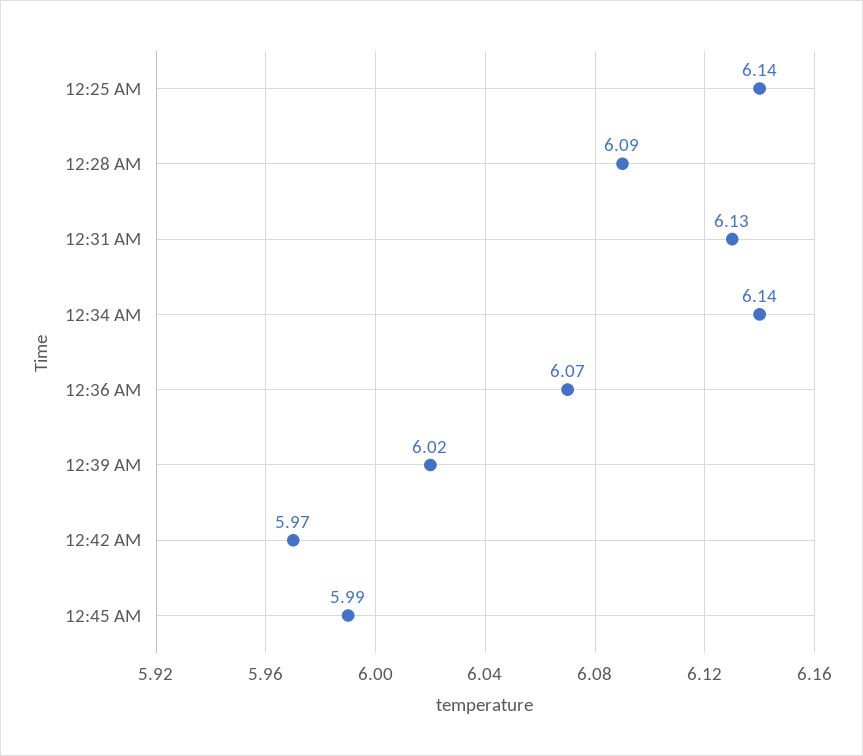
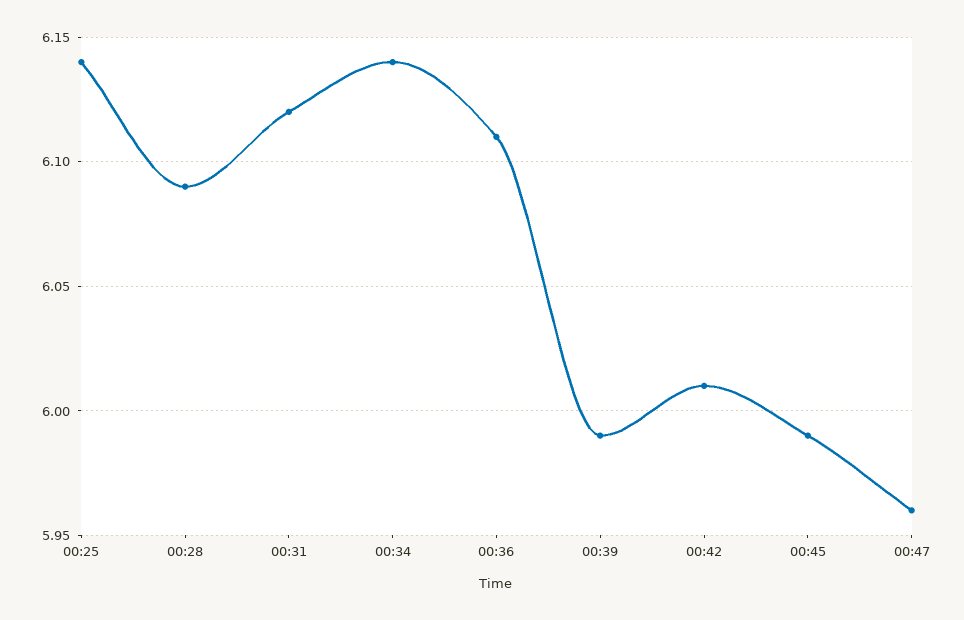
12:31 AM: 6.13 -> 6.12
12:36 AM: 6.07 -> 6.11
12:39 AM: 6.02 -> 5.99
12:42 AM: 5.97 -> 6.01
00:47: none -> 5.96

